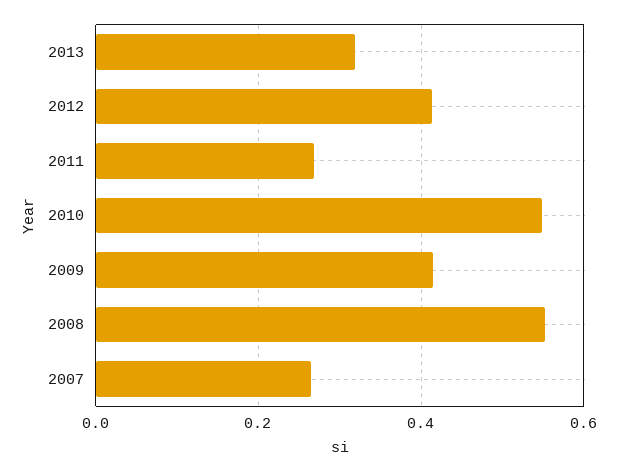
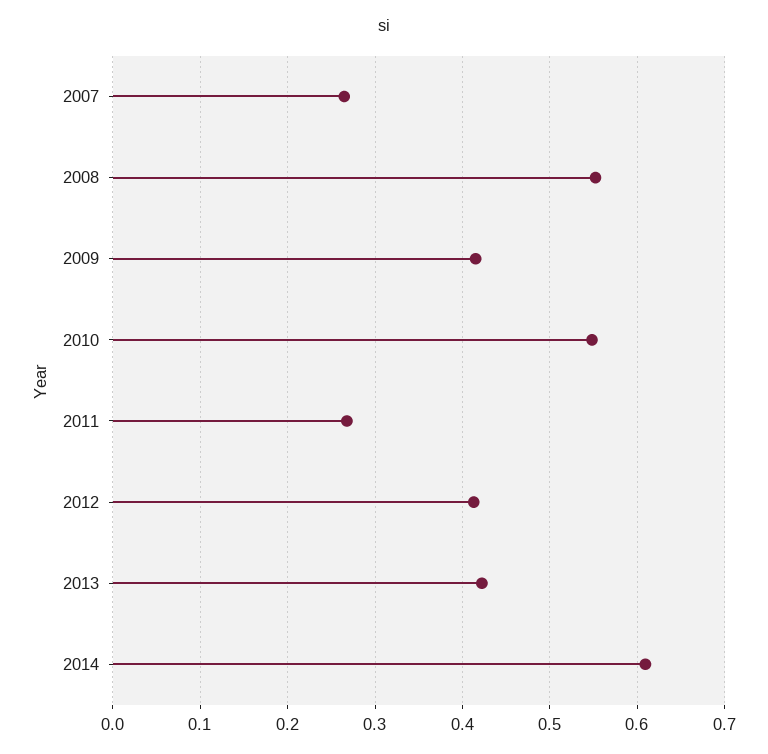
2013: 0.32 -> 0.42
2014: none -> 0.61

